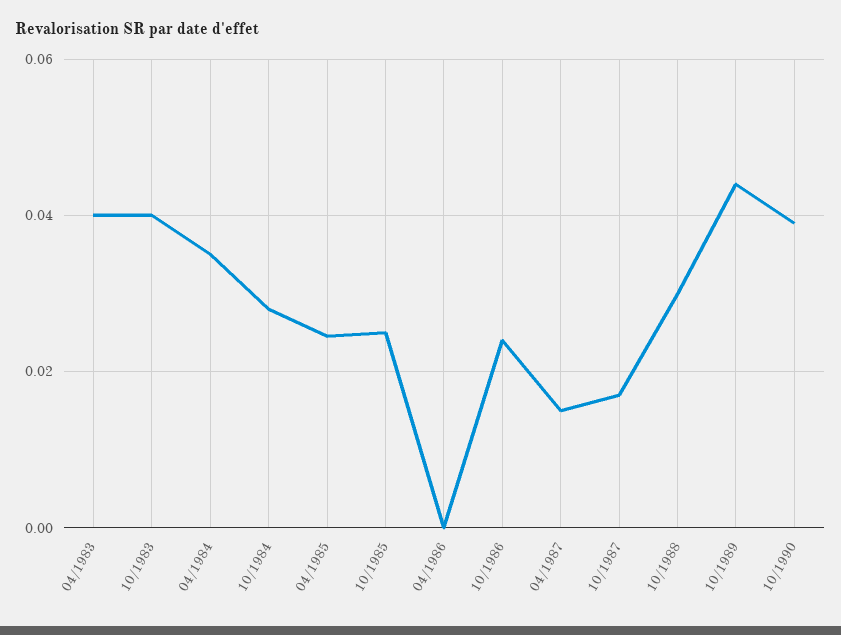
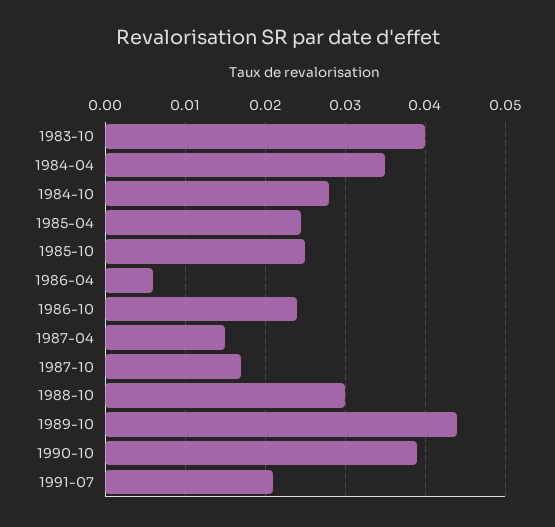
04/1983: 0.04 -> none
04/1986: 0 -> 0.006
1991-07: none -> 0.021

